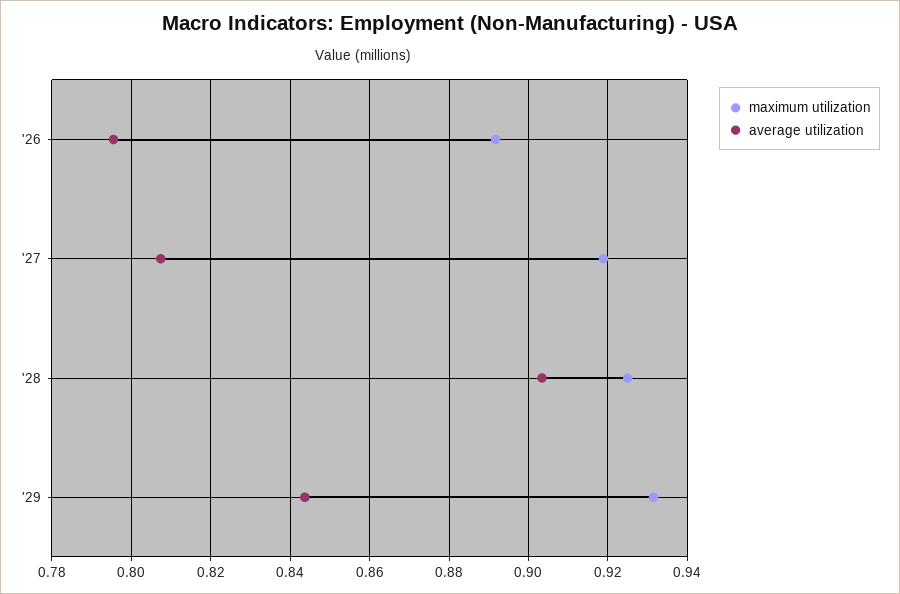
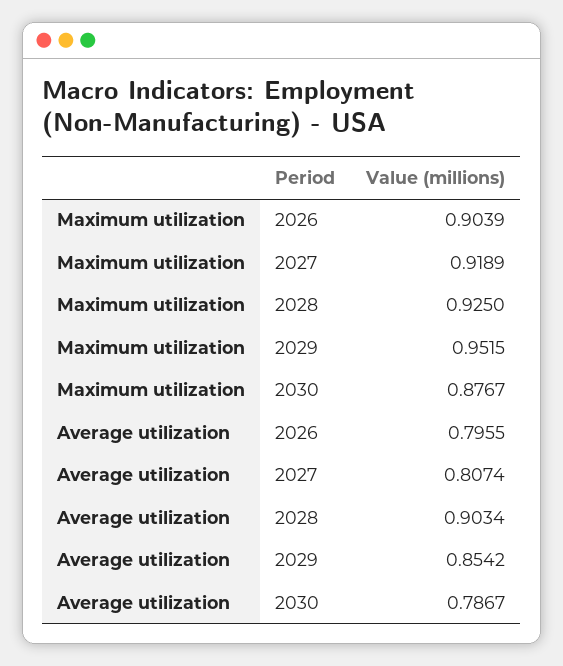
maximum utilization, '26: 0.892 -> 0.9039
maximum utilization, '29: 0.932 -> 0.9515
average utilization, '29: 0.844 -> 0.8542
maximum utilization, 2030: none -> 0.8767
average utilization, 2030: none -> 0.7867

